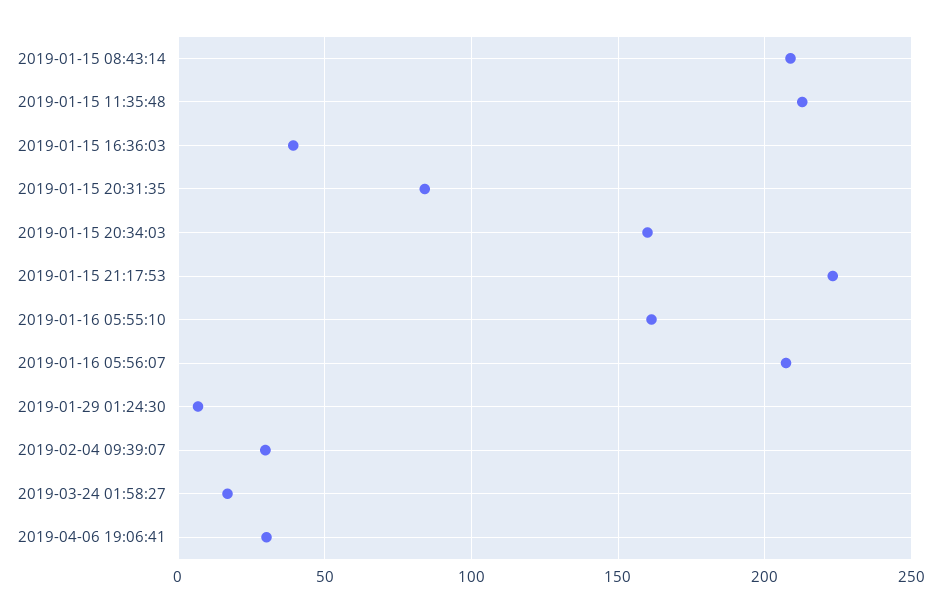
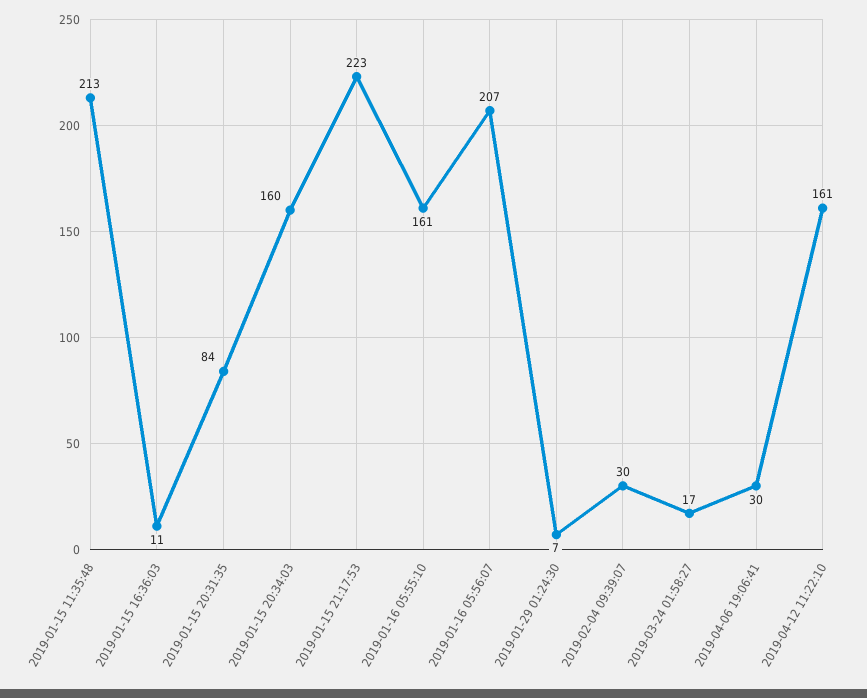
2019-01-15 08:43:14: 210 -> none
2019-01-15 16:36:03: 40 -> 11
2019-04-12 11:22:10: none -> 161

